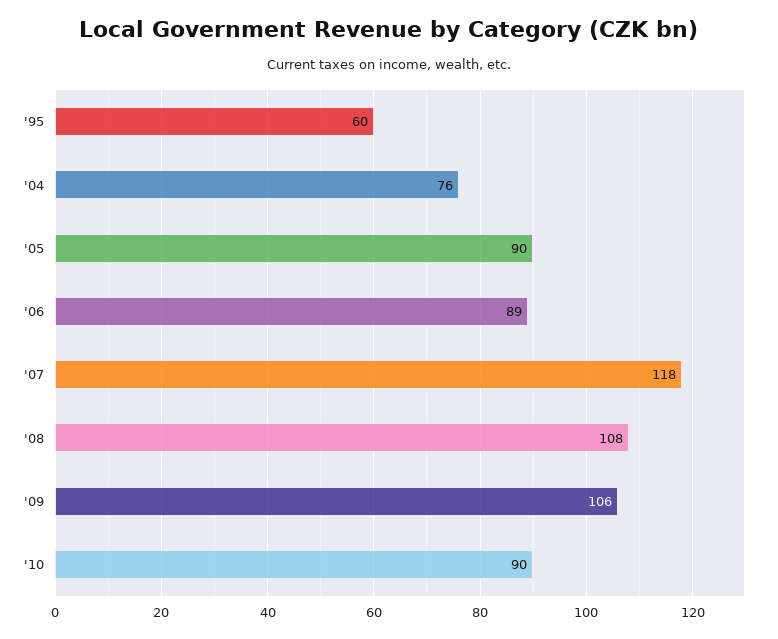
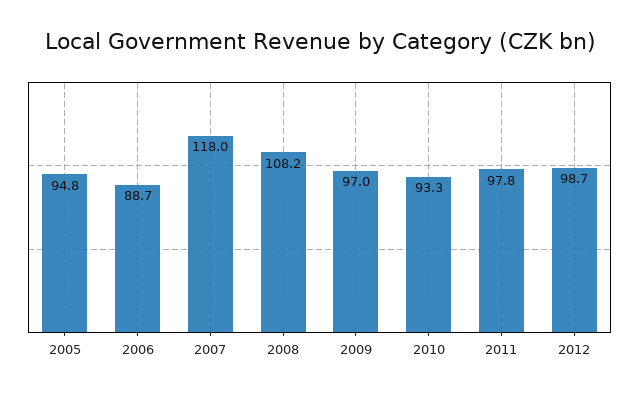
'95: 60 -> none
'04: 76 -> none
'05: 90 -> 94.8
'09: 106 -> 97
'10: 90 -> 93.3
2011: none -> 97.8
2012: none -> 98.7

